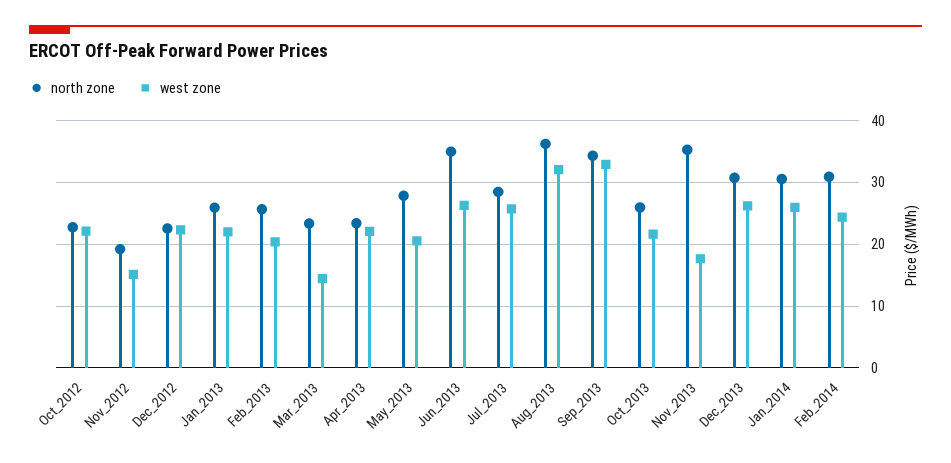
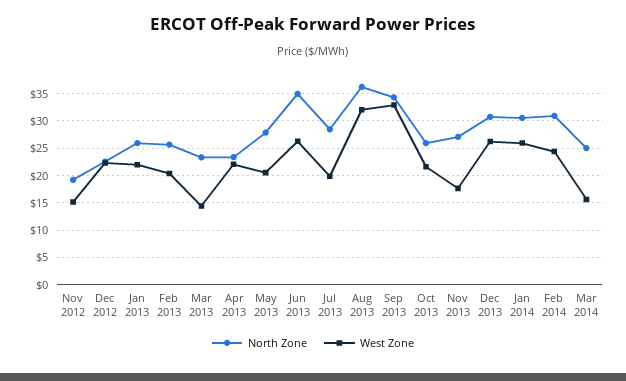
north zone, Oct_2012: 23 -> none
west zone, Oct_2012: 22 -> none
west zone, Jul_2013: 26 -> 20
north zone, Nov_2013: 35 -> 27.5
north zone, Mar 2014: none -> 25
west zone, Mar 2014: none -> 15

